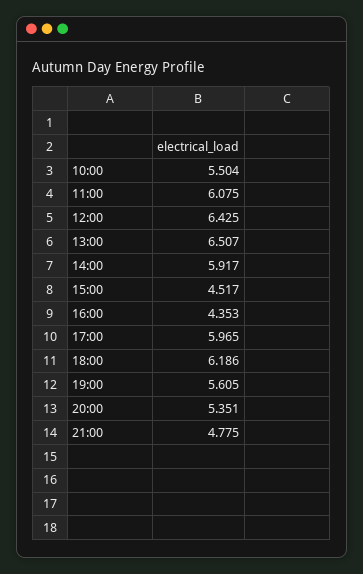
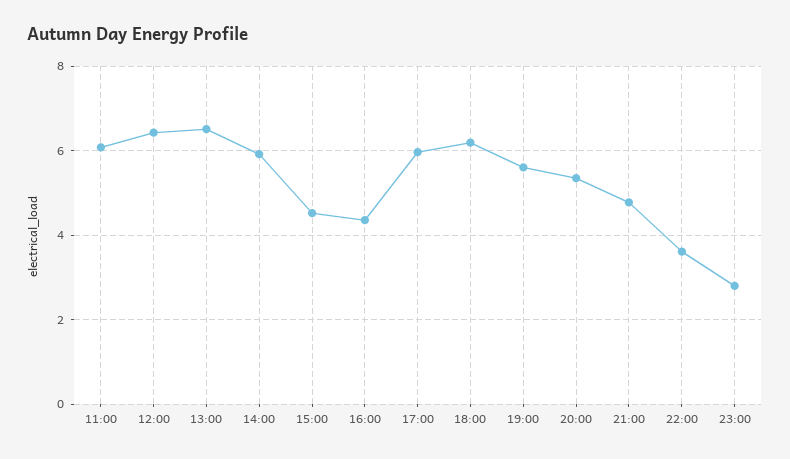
10:00: 5.504 -> none
22:00: none -> 3.6
23:00: none -> 2.8

